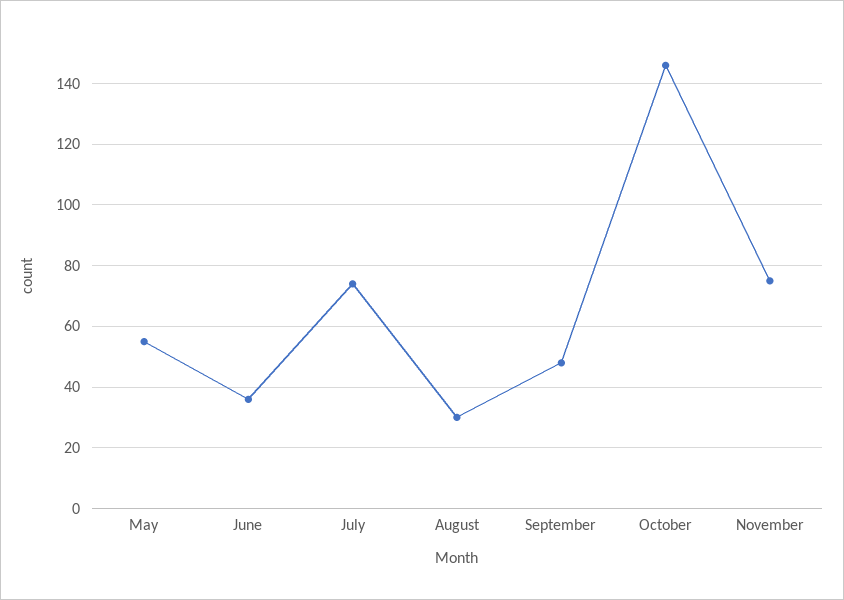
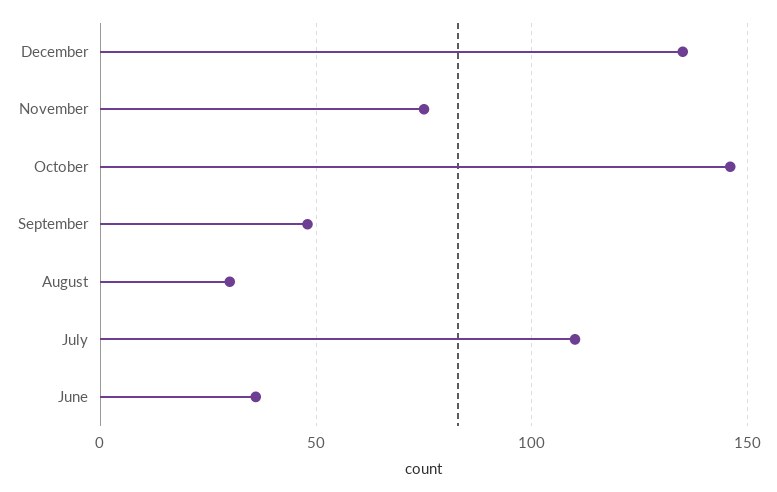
May: 55 -> none
July: 75 -> 110
December: none -> 135

